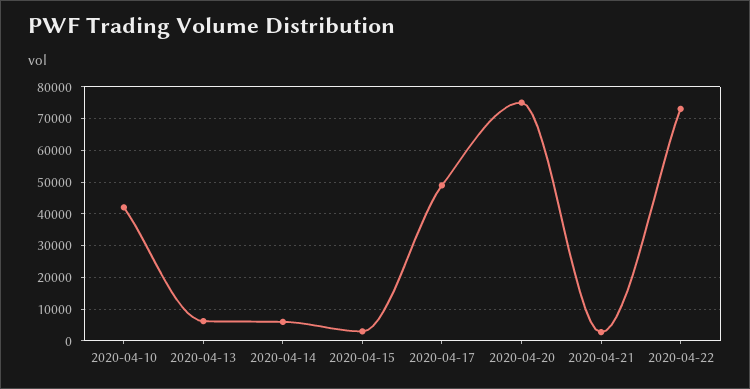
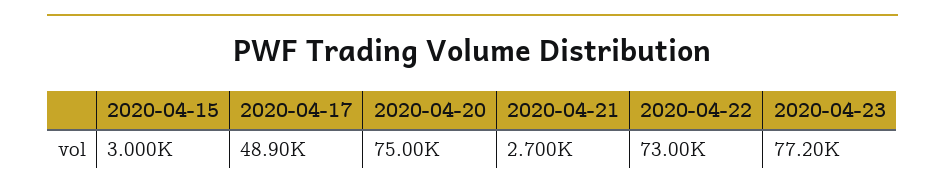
2020-04-10: 42000 -> none
2020-04-13: 6000 -> none
2020-04-14: 6000 -> none
2020-04-23: none -> 77200

